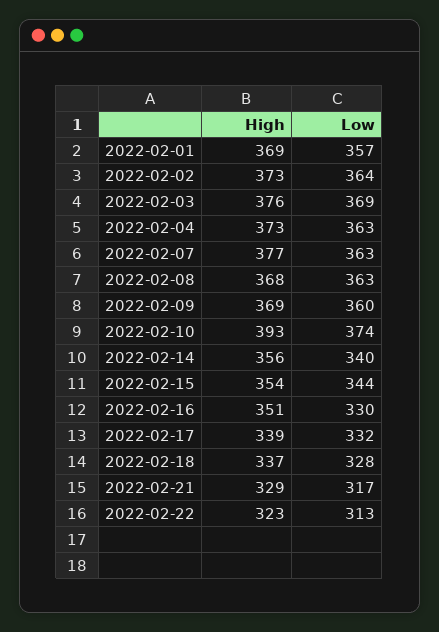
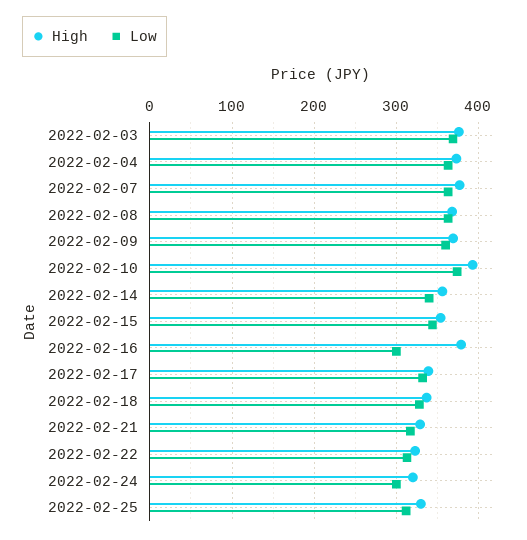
High, 2022-02-01: 369 -> none
Low, 2022-02-01: 357 -> none
High, 2022-02-02: 373 -> none
Low, 2022-02-02: 364 -> none
High, 2022-02-16: 351 -> 380
Low, 2022-02-16: 330 -> 300
High, 2022-02-24: none -> 320
Low, 2022-02-24: none -> 300
High, 2022-02-25: none -> 330
Low, 2022-02-25: none -> 310

